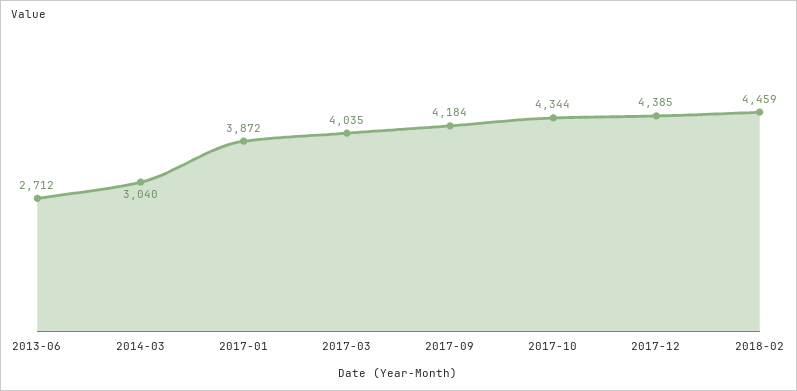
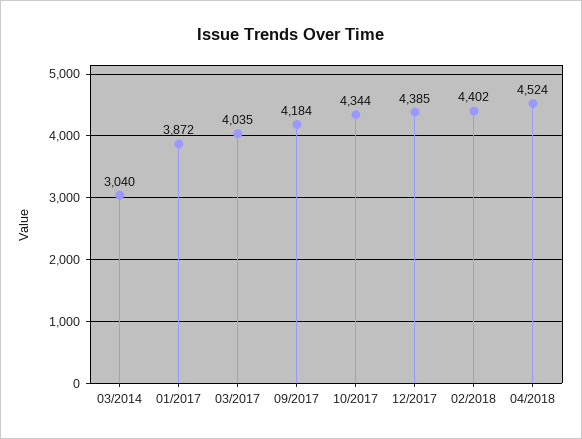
2013-06: 2712 -> none
2018-02: 4459 -> 4402
04/2018: none -> 4524

